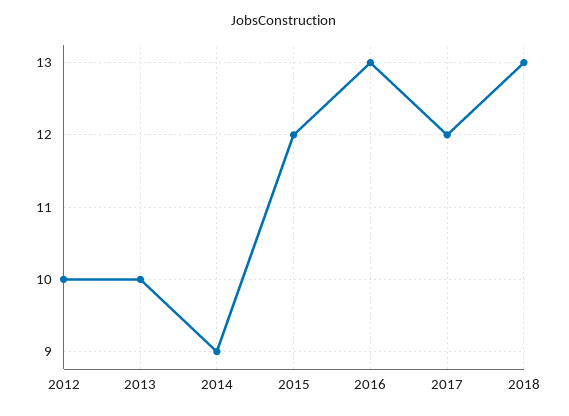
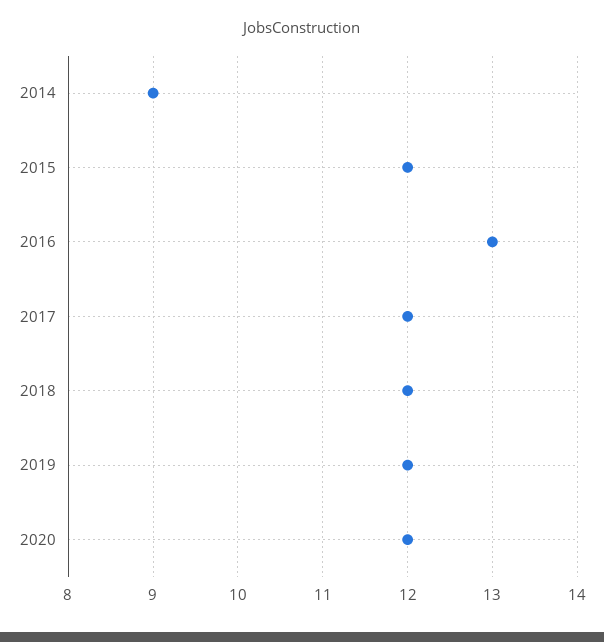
2012: 10 -> none
2013: 10 -> none
2018: 13 -> 12
2019: none -> 12
2020: none -> 12

